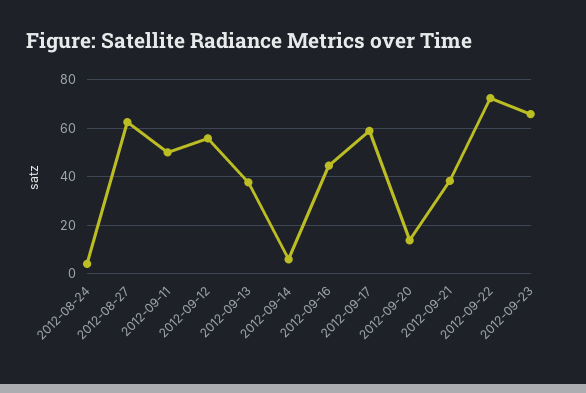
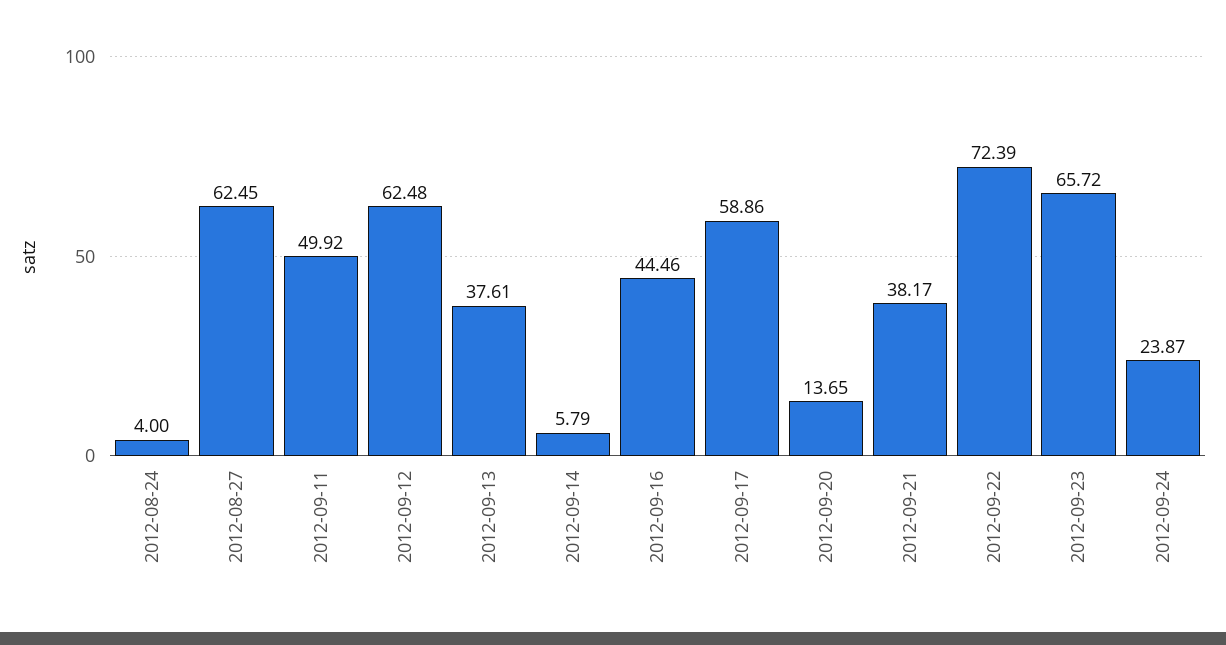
2012-09-12: 55 -> 62.48
2012-09-24: none -> 23.87

